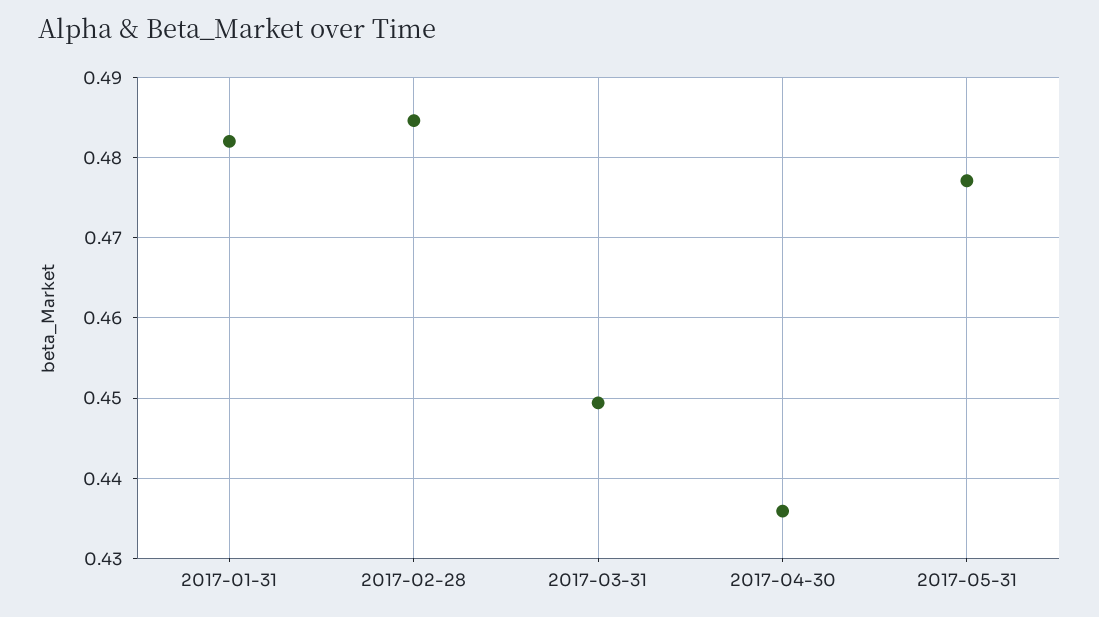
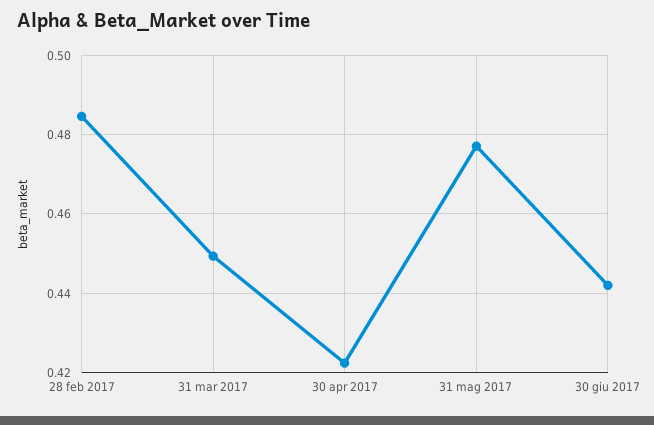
2017-01-31: 0.482 -> none
2017-04-30: 0.436 -> 0.422
30 giu 2017: none -> 0.442

